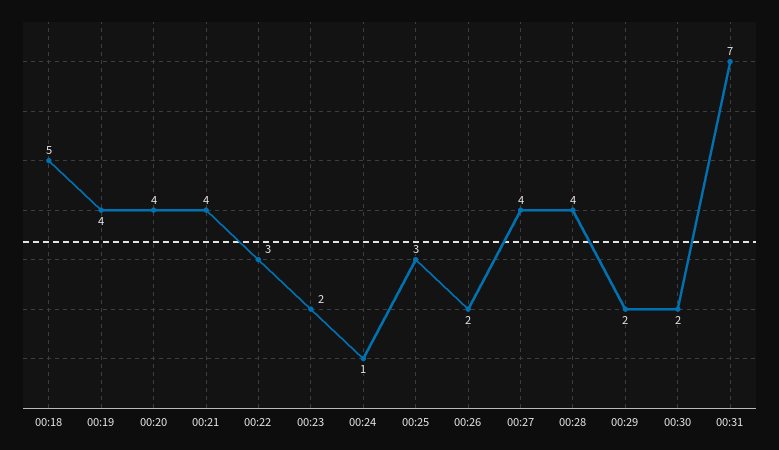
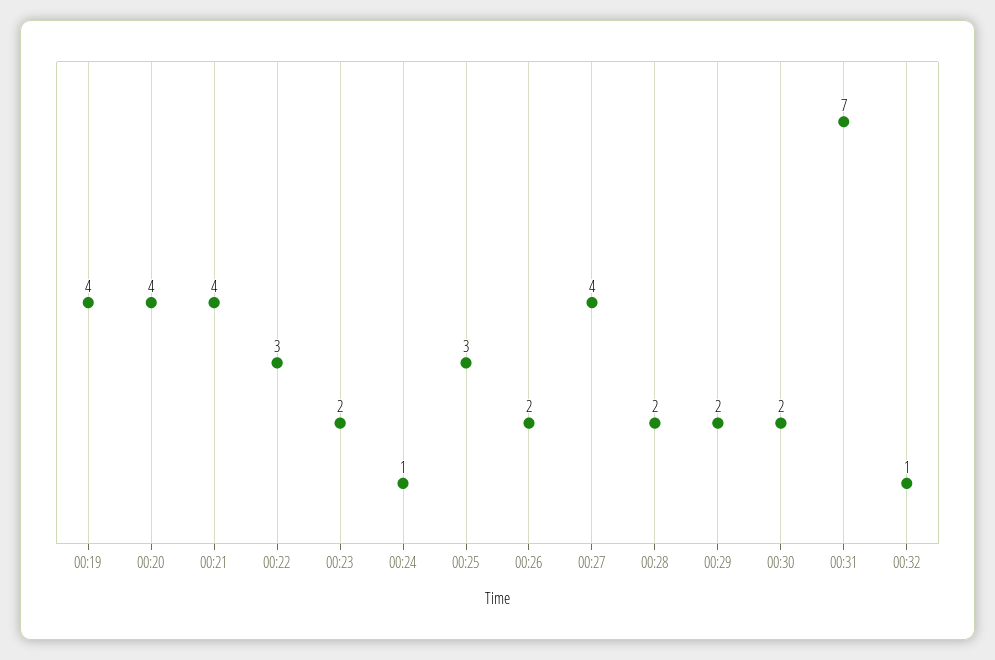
00:18: 5 -> none
00:28: 4 -> 2
00:32: none -> 1

